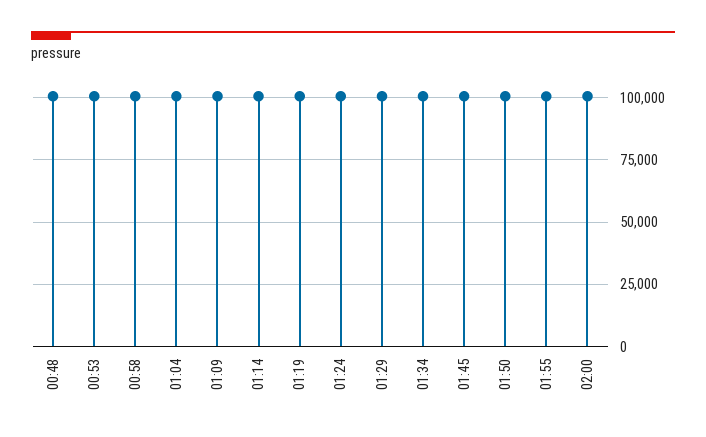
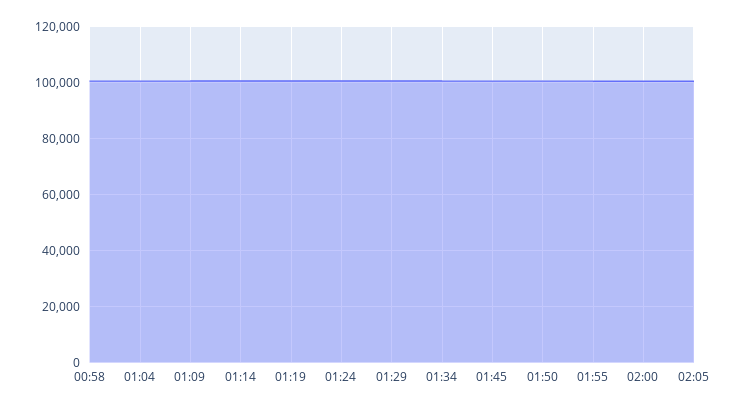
00:48: 100000 -> none
00:53: 100000 -> none
02:05: none -> 100000

